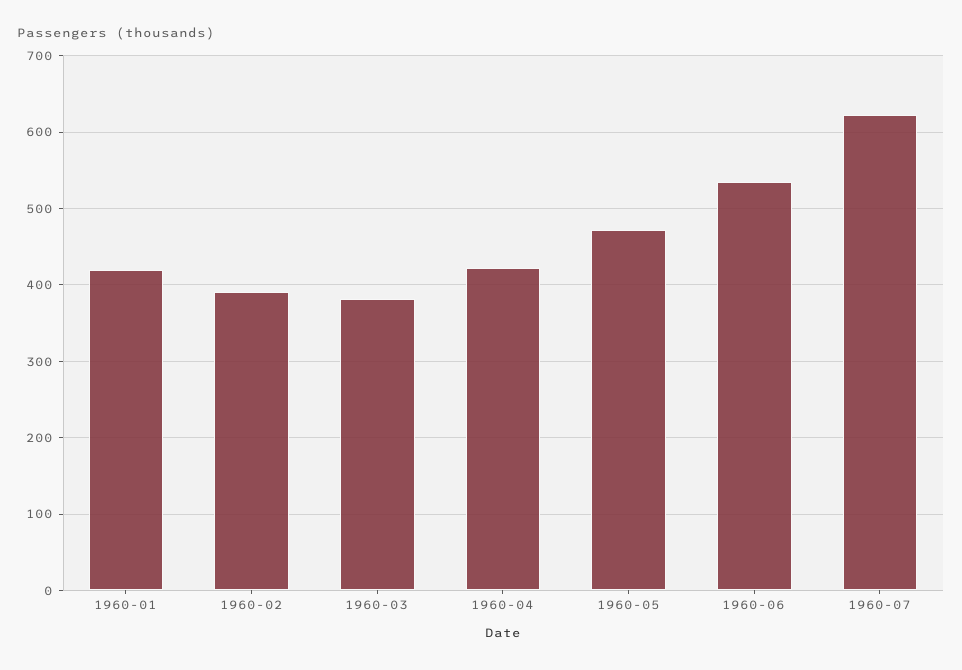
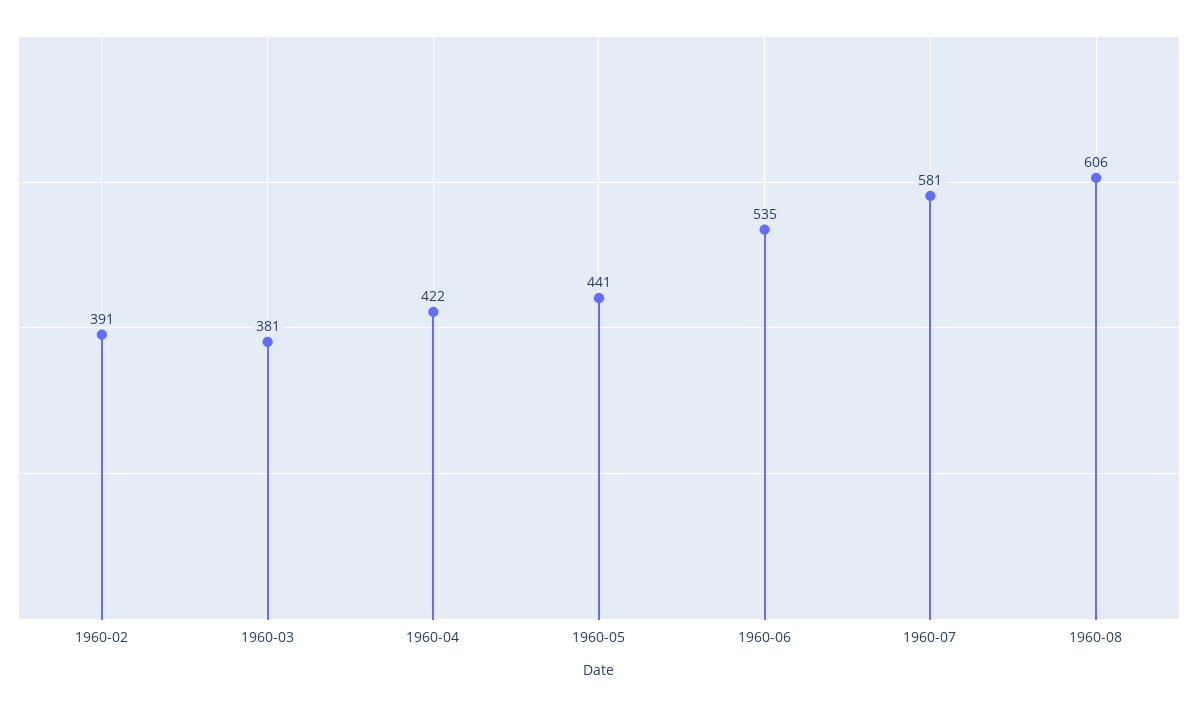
1960-01: 420 -> none
1960-05: 470 -> 441
1960-07: 620 -> 581
1960-08: none -> 606

